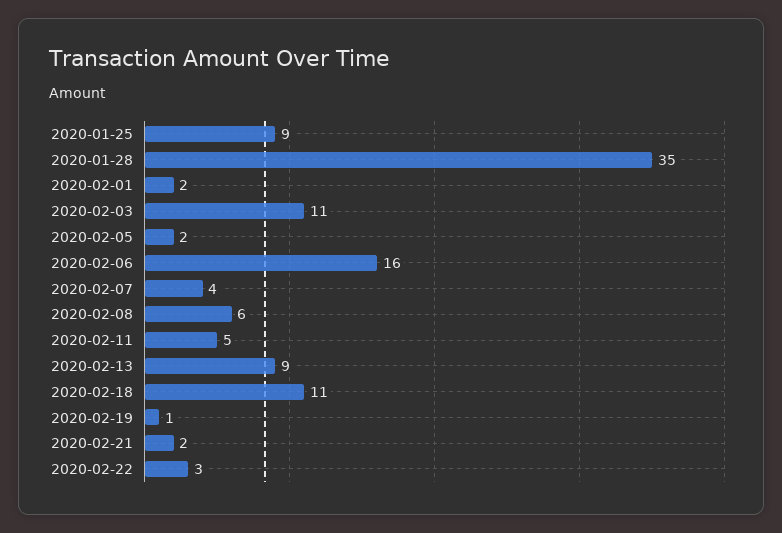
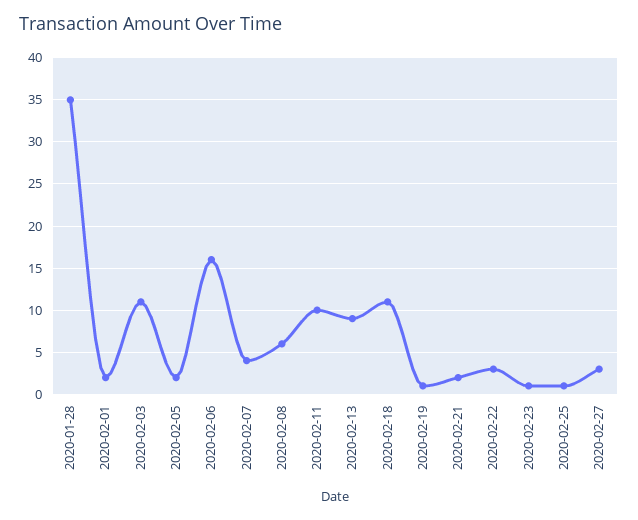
2020-01-25: 9 -> none
2020-02-11: 5 -> 10
2020-02-23: none -> 1
2020-02-25: none -> 1
2020-02-27: none -> 3

